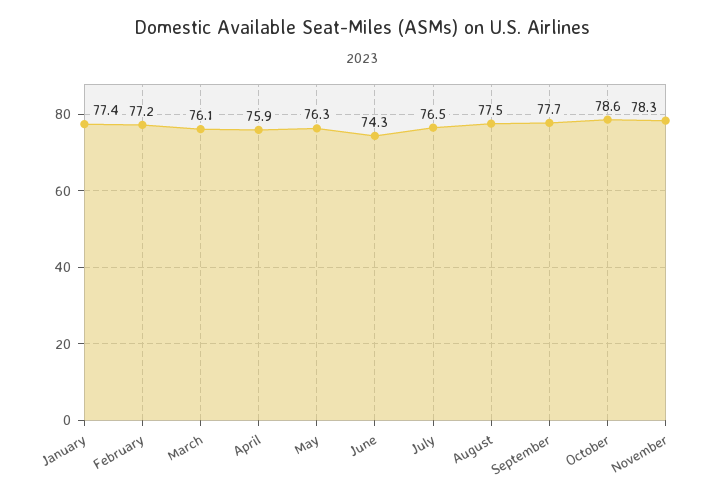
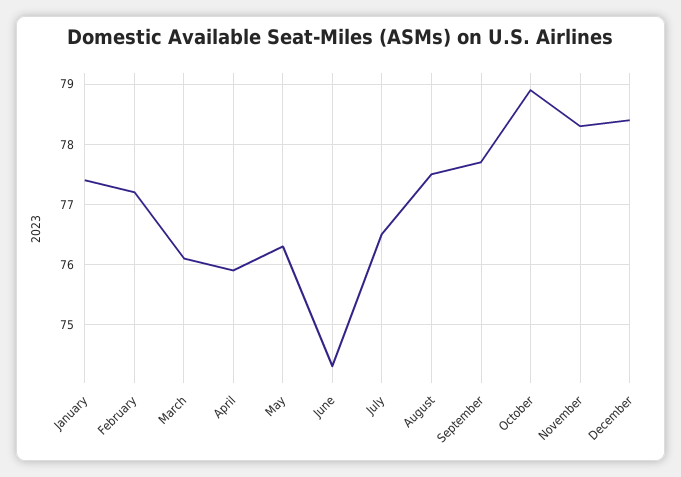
October: 78.6 -> 78.9
December: none -> 78.4

